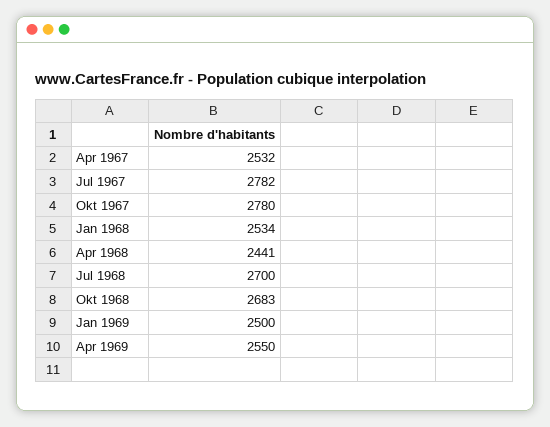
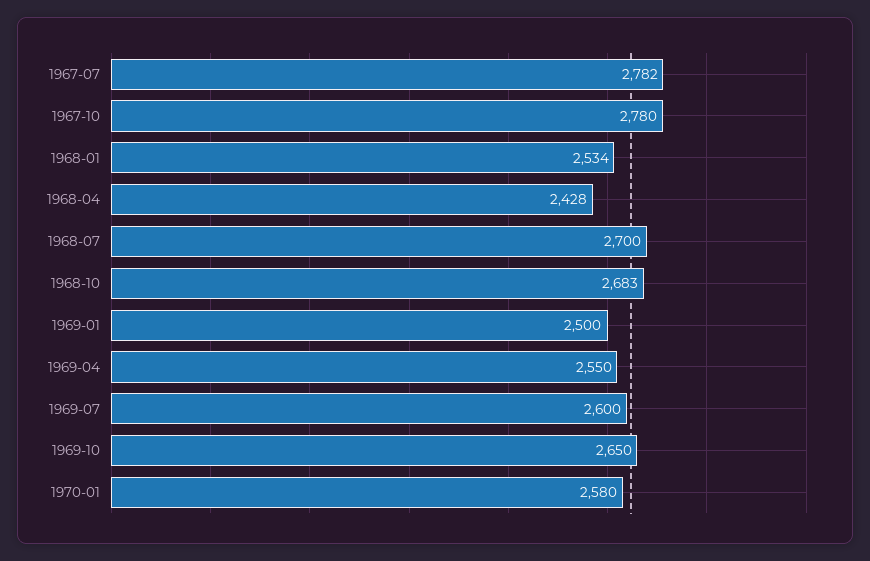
Apr 1967: 2532 -> none
Apr 1968: 2441 -> 2428
1969-07: none -> 2600
1969-10: none -> 2650
1970-01: none -> 2580

